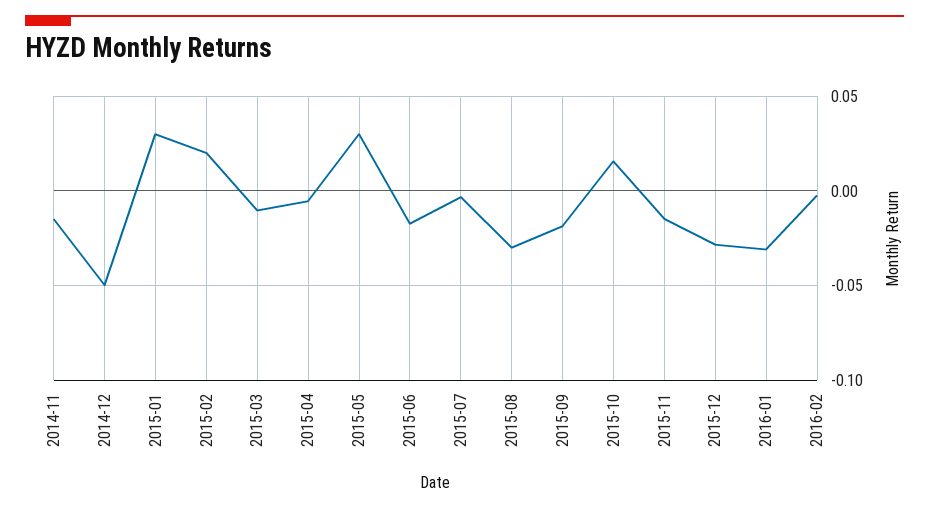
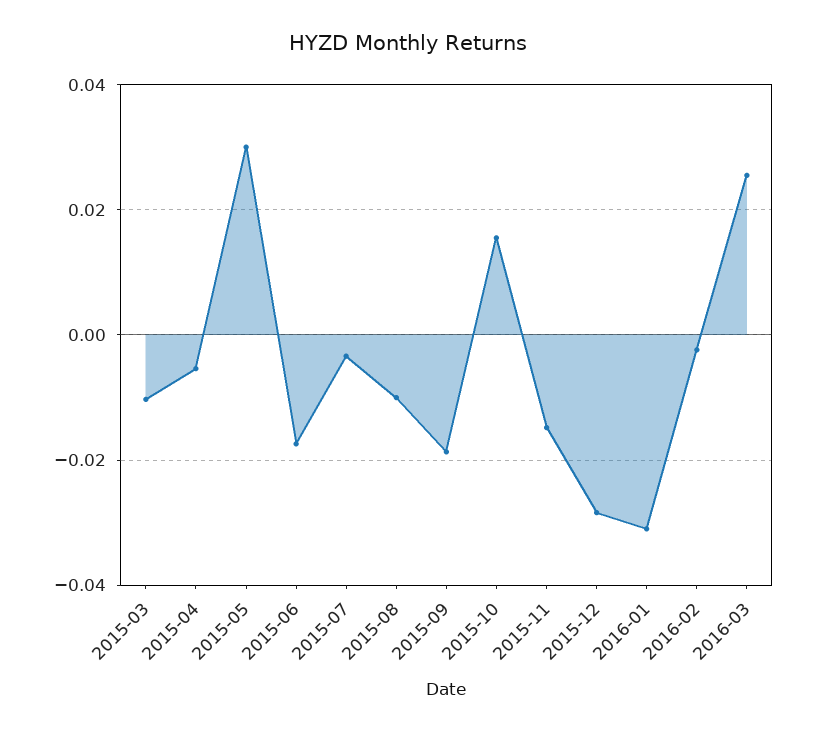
2014-11: -0.015 -> none
2014-12: -0.05 -> none
2015-01: 0.03 -> none
2015-02: 0.02 -> none
2015-08: -0.03 -> -0.01
2016-03: none -> 0.026

